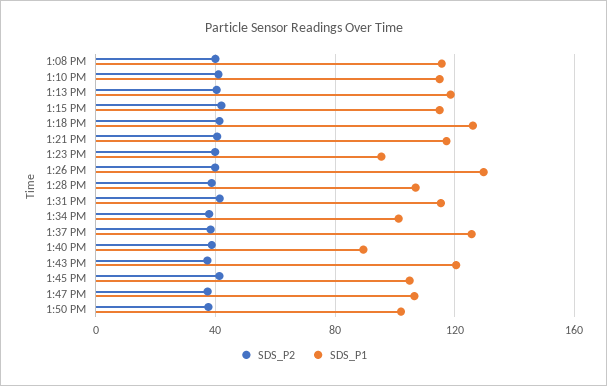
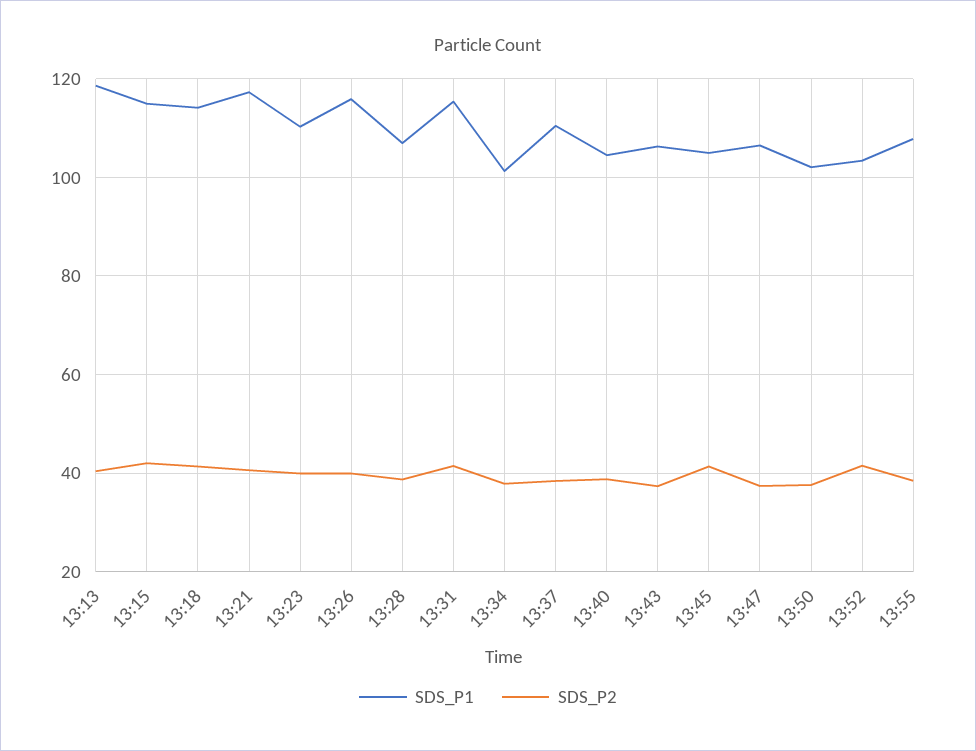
SDS_P2, 1:08 PM: 40 -> none
SDS_P1, 1:08 PM: 115 -> none
SDS_P2, 1:10 PM: 40 -> none
SDS_P1, 1:10 PM: 115 -> none
SDS_P1, 1:18 PM: 125 -> 114
SDS_P1, 1:23 PM: 95 -> 110
SDS_P1, 1:26 PM: 130 -> 116
SDS_P1, 1:37 PM: 125 -> 110
SDS_P1, 1:40 PM: 90 -> 104
SDS_P1, 1:43 PM: 120 -> 106
SDS_P1, 13:52: none -> 104
SDS_P2, 13:52: none -> 42
SDS_P1, 13:55: none -> 108
SDS_P2, 13:55: none -> 38

